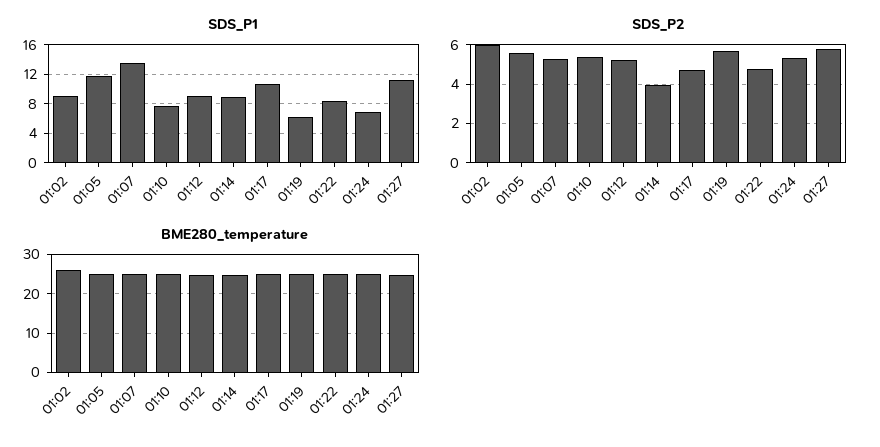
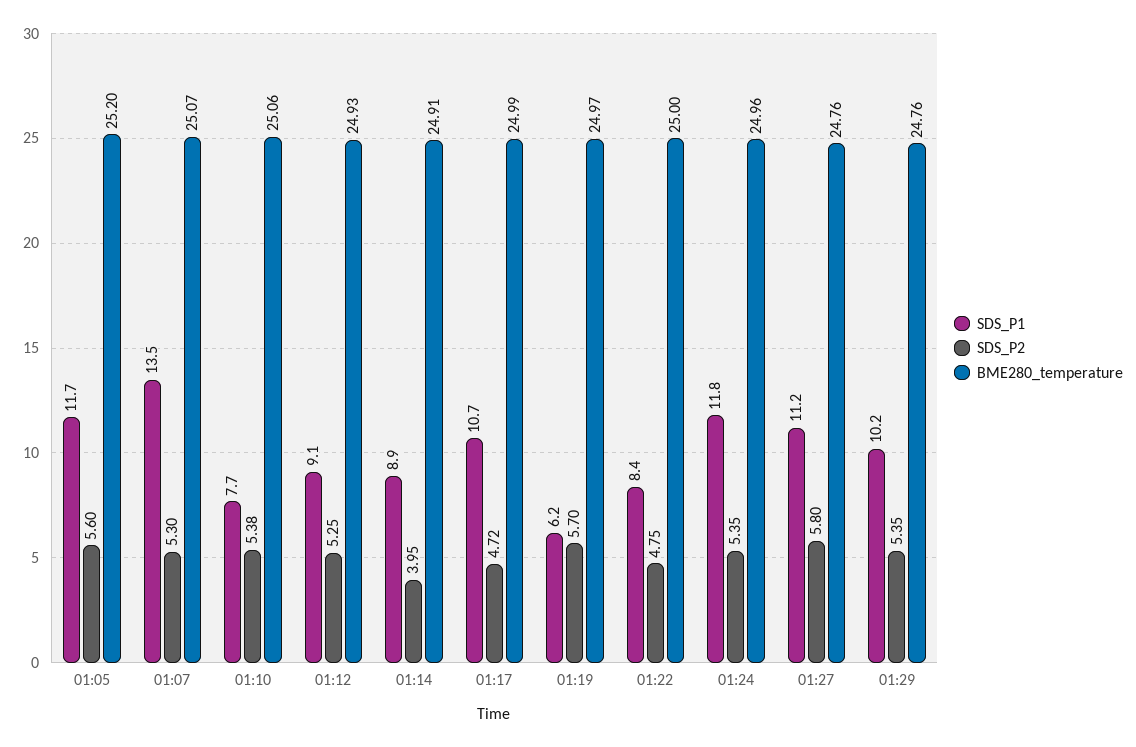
SDS_P1, 01:02: 9 -> none
SDS_P1, 01:24: 7 -> 11.8
SDS_P2, 01:02: 6 -> none
BME280_temperature, 01:02: 26 -> none
SDS_P1, 01:29: none -> 10.2
SDS_P2, 01:29: none -> 5.35
BME280_temperature, 01:29: none -> 24.76

